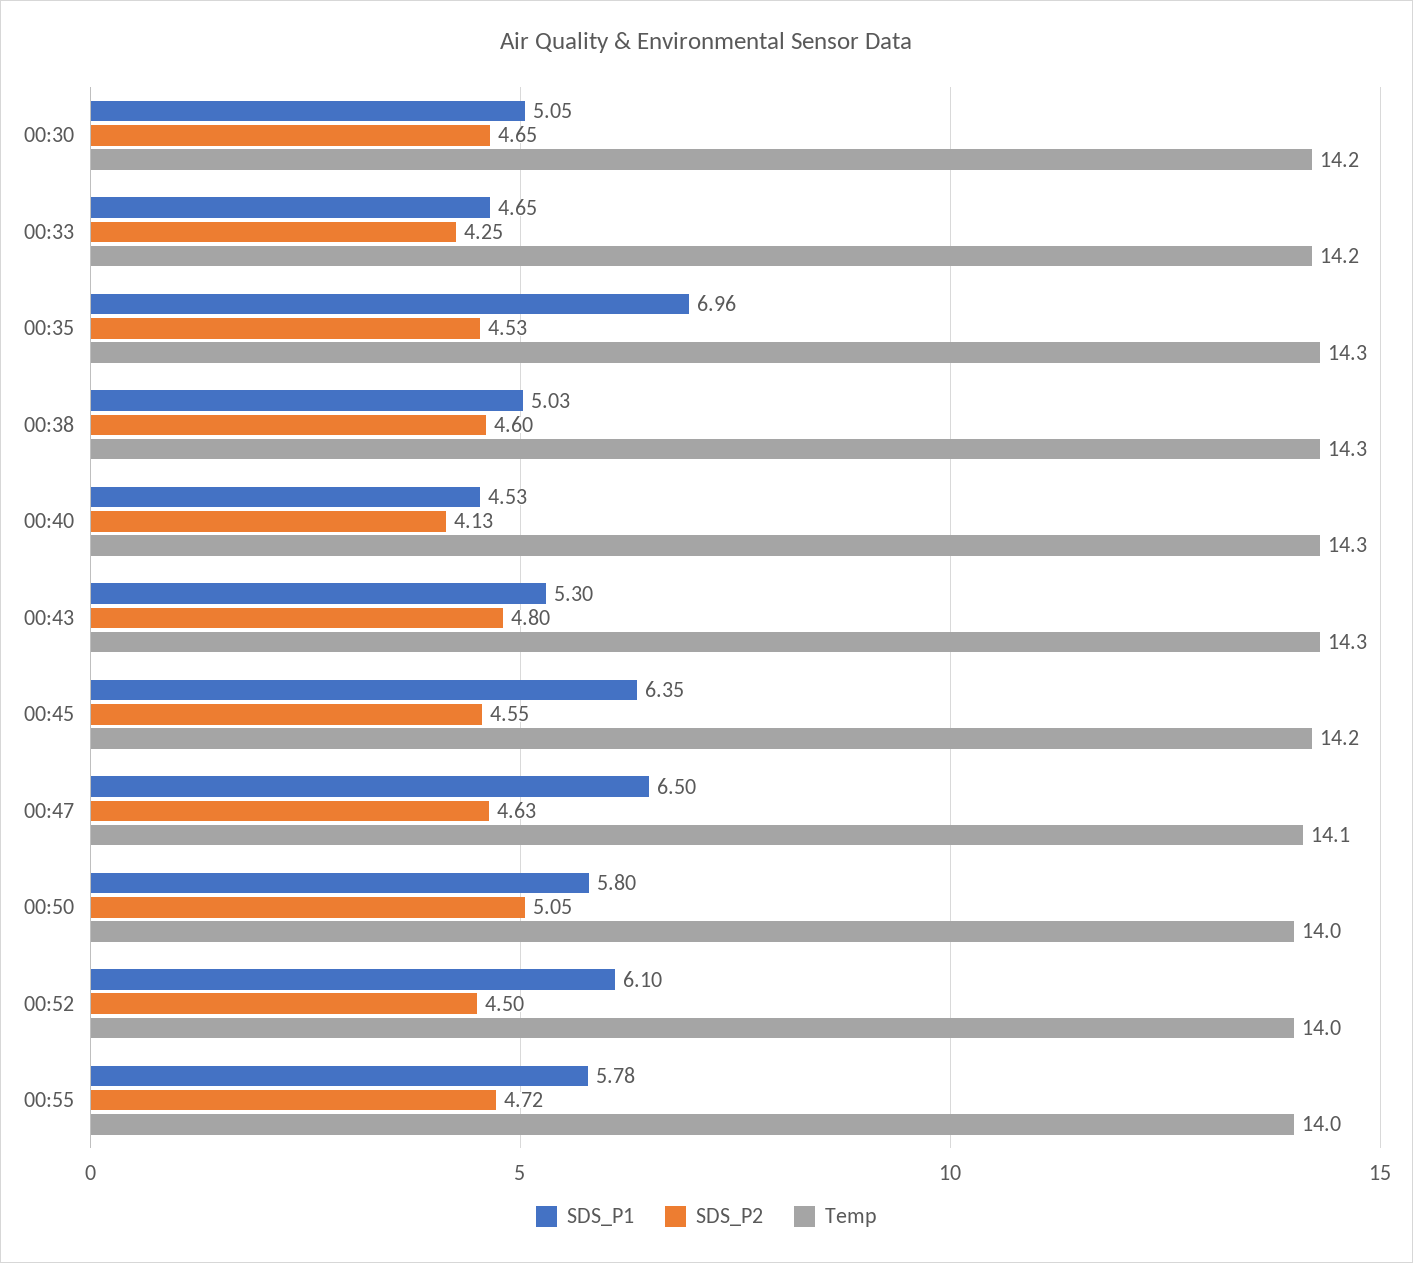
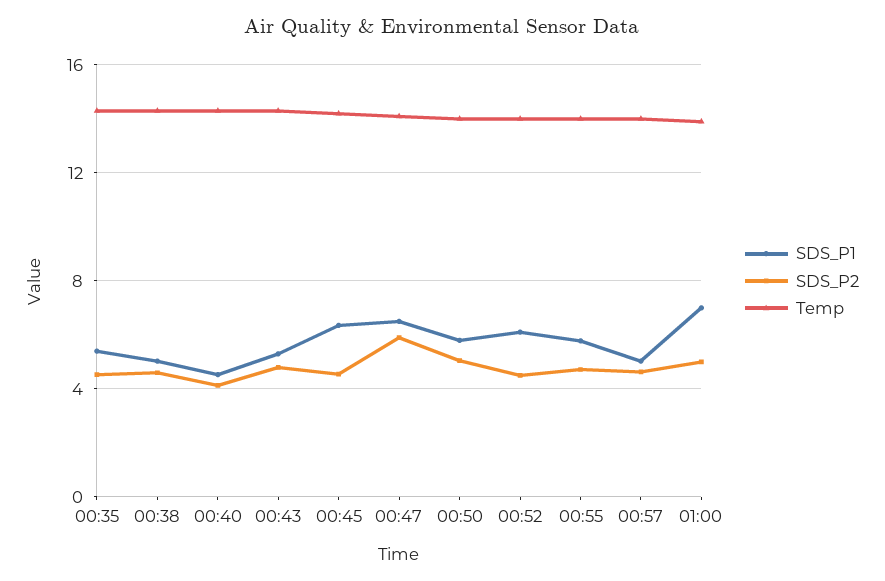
SDS_P1, 00:30: 5.05 -> none
SDS_P2, 00:30: 4.65 -> none
Temp, 00:30: 14.2 -> none
SDS_P1, 00:33: 4.65 -> none
SDS_P2, 00:33: 4.25 -> none
Temp, 00:33: 14.2 -> none
SDS_P1, 00:35: 6.96 -> 5.5
SDS_P2, 00:47: 4.63 -> 6
SDS_P1, 00:57: none -> 5
SDS_P2, 00:57: none -> 4.5
Temp, 00:57: none -> 14
SDS_P1, 01:00: none -> 7
SDS_P2, 01:00: none -> 5
Temp, 01:00: none -> 14

